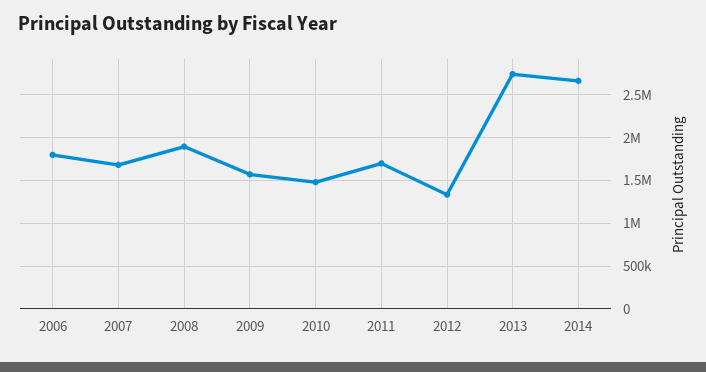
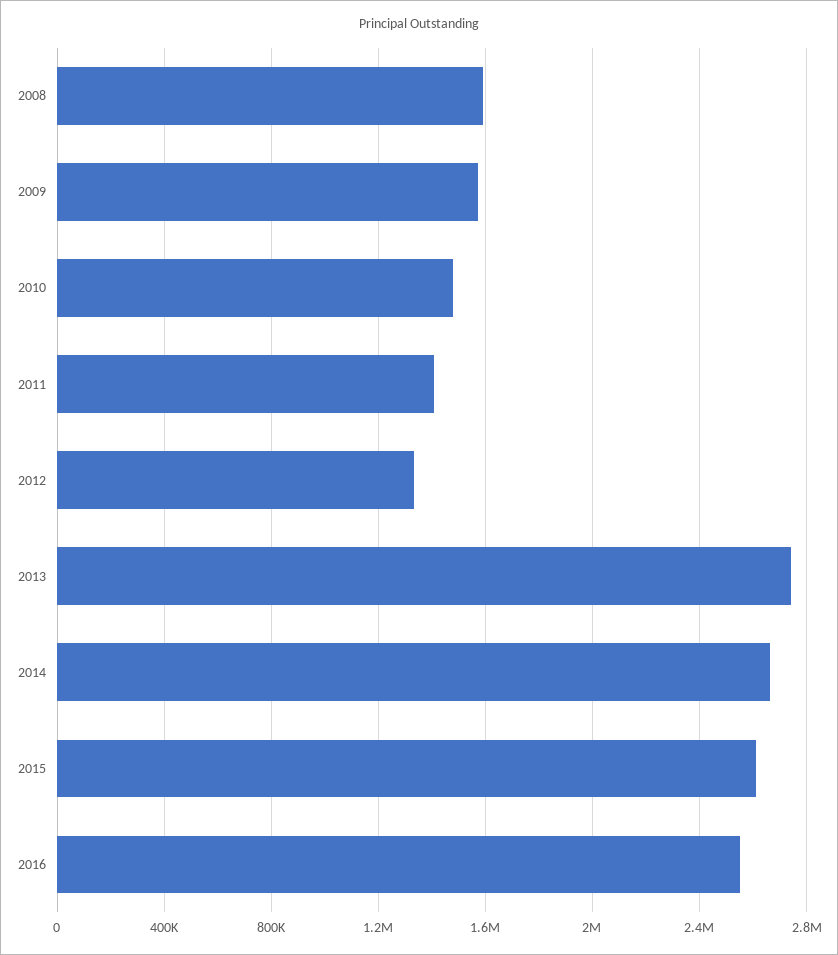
2006: 1800000 -> none
2007: 1700000 -> none
2008: 1900000 -> 1600000
2011: 1700000 -> 1400000
2015: none -> 2600000
2016: none -> 2550000

